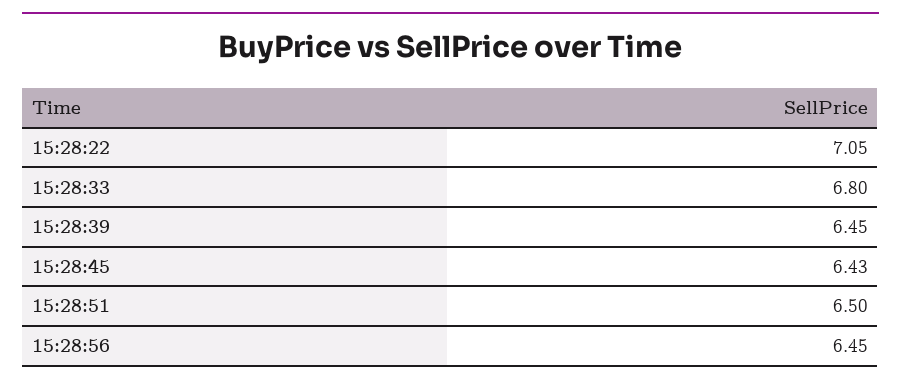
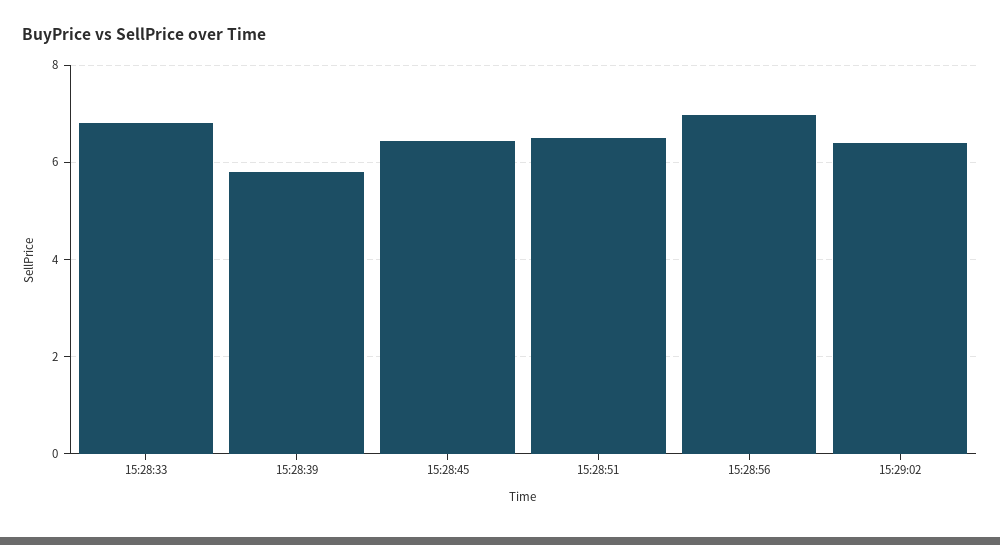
15:28:22: 7.05 -> none
15:28:39: 6.45 -> 5.8
15:28:56: 6.45 -> 7
15:29:02: none -> 6.4

